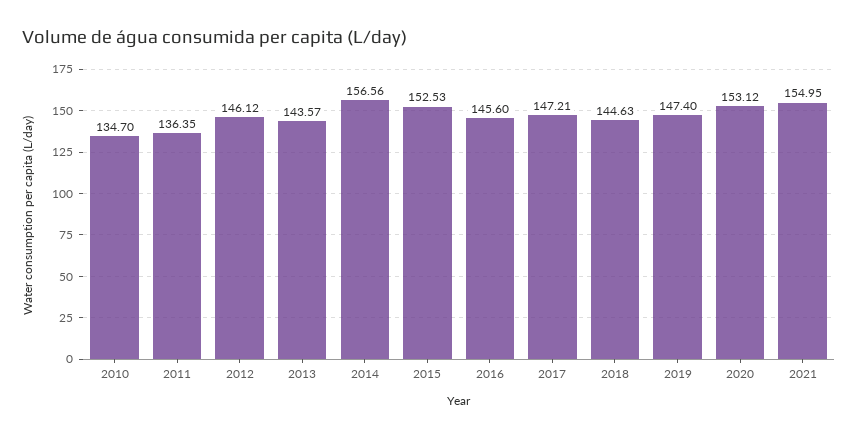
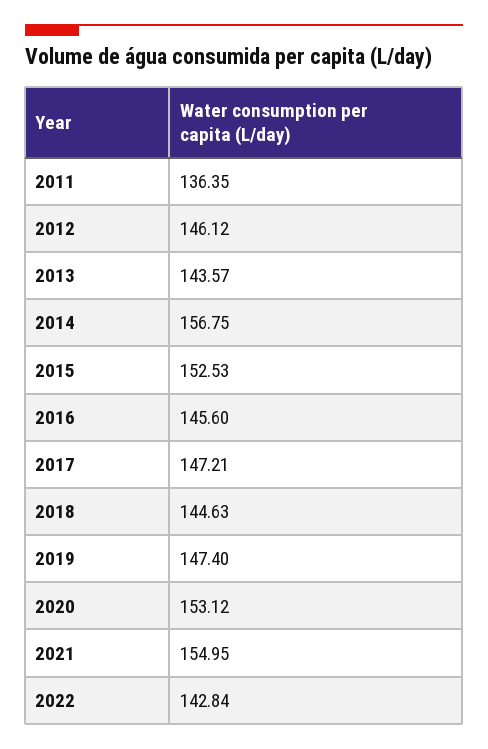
2010: 134.7 -> none
2014: 156.56 -> 156.75
2022: none -> 142.84

